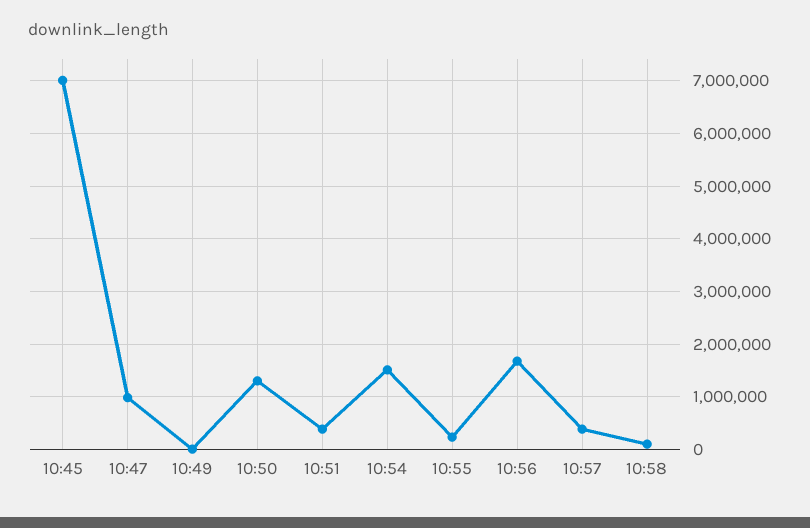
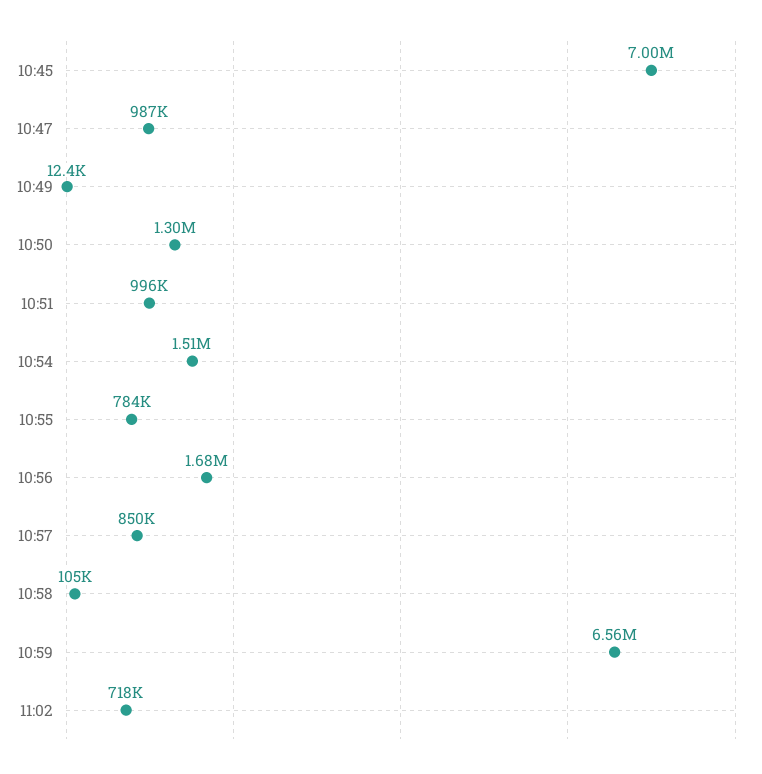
10:51: 400000 -> 996000
10:55: 200000 -> 784000
10:57: 400000 -> 850000
10:59: none -> 6560000
11:02: none -> 718000

